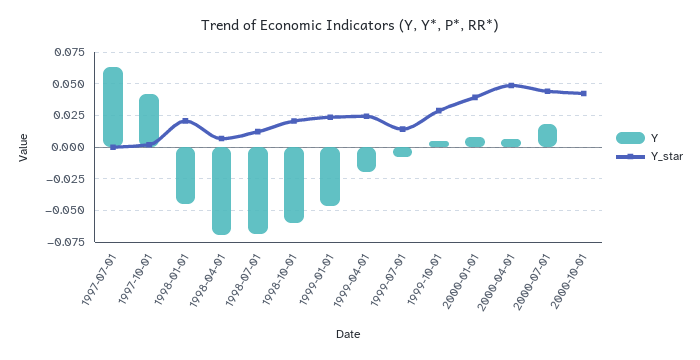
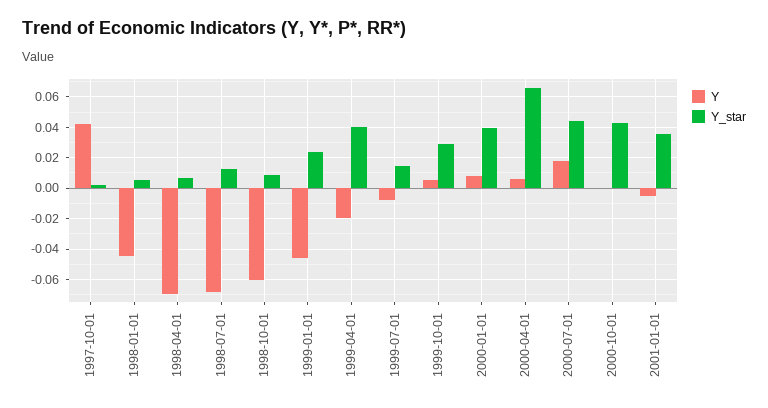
Y, 1997-07-01: 0.065 -> none
Y_star, 1997-07-01: 0 -> none
Y_star, 1998-01-01: 0.02 -> 0.005
Y_star, 1998-10-01: 0.02 -> 0.01
Y_star, 1999-04-01: 0.025 -> 0.04
Y_star, 2000-04-01: 0.05 -> 0.065
Y, 2001-01-01: none -> -0.005
Y_star, 2001-01-01: none -> 0.035

